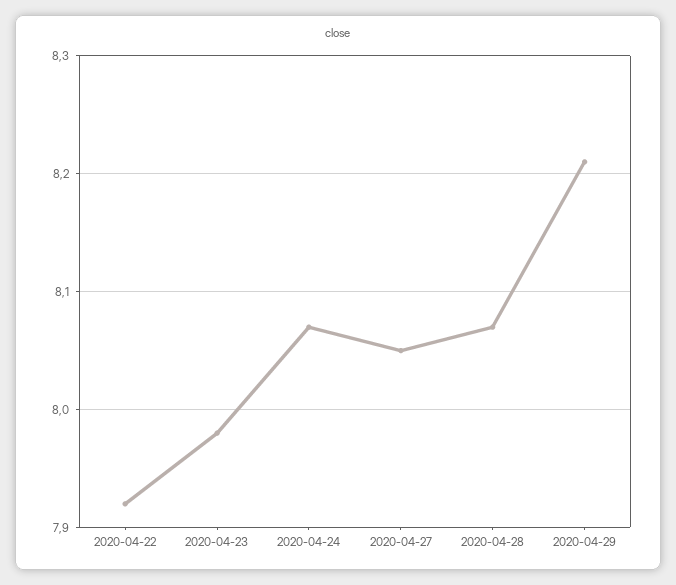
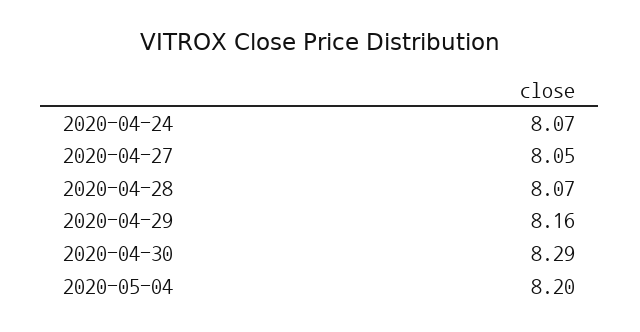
2020-04-22: 7.92 -> none
2020-04-23: 7.98 -> none
2020-04-29: 8.21 -> 8.16
2020-04-30: none -> 8.29
2020-05-04: none -> 8.2

